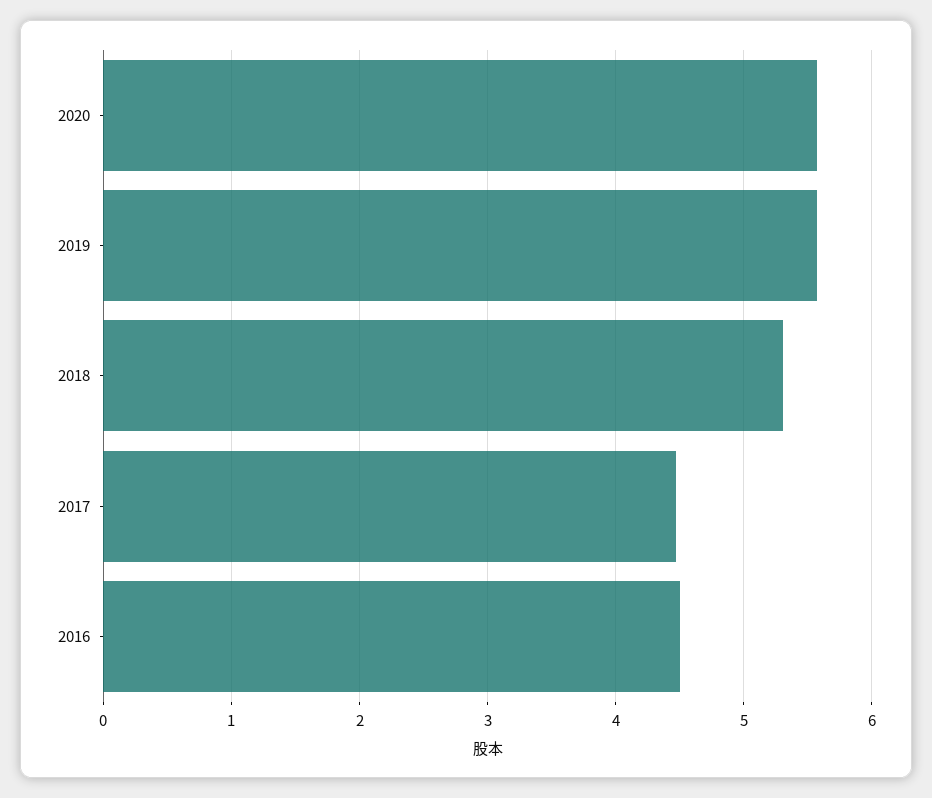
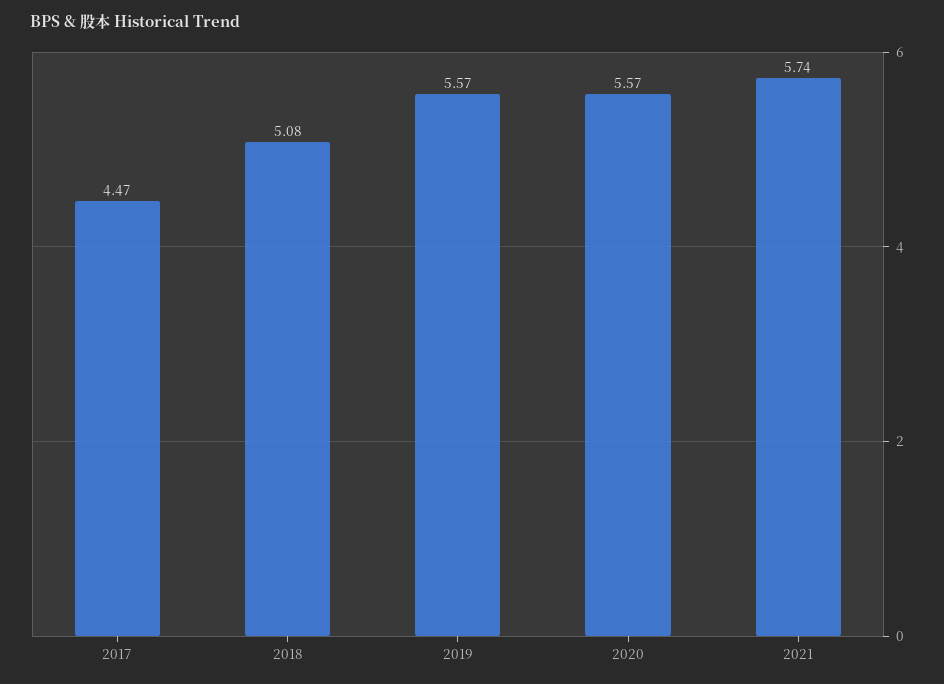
2018: 5.3 -> 5.08
2016: 4.5 -> none
2021: none -> 5.74

